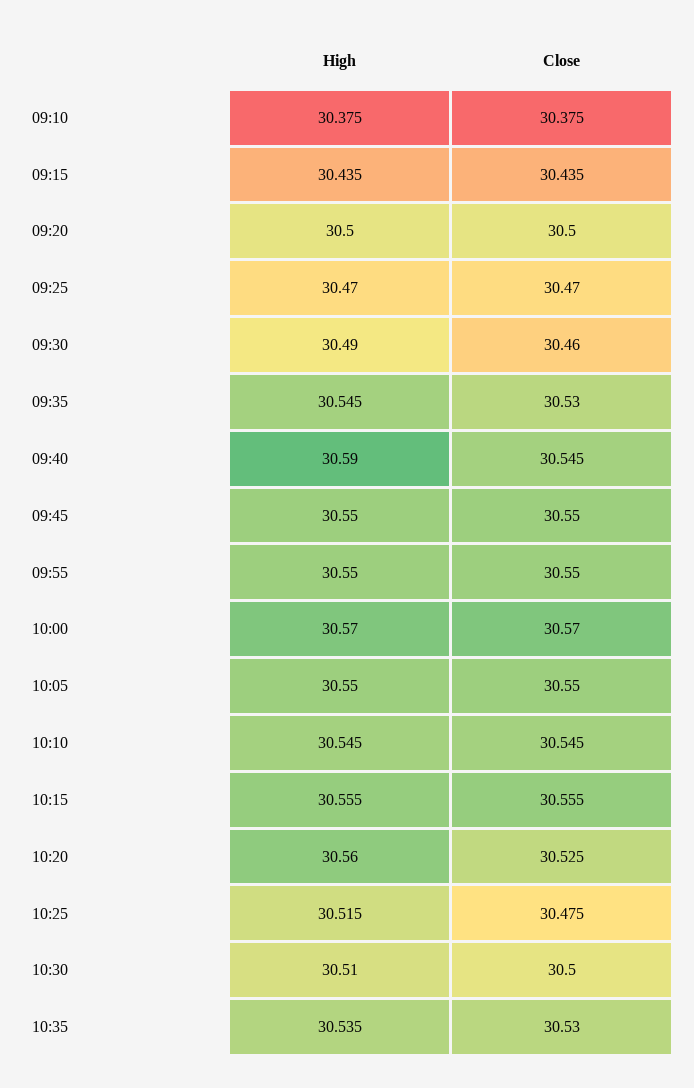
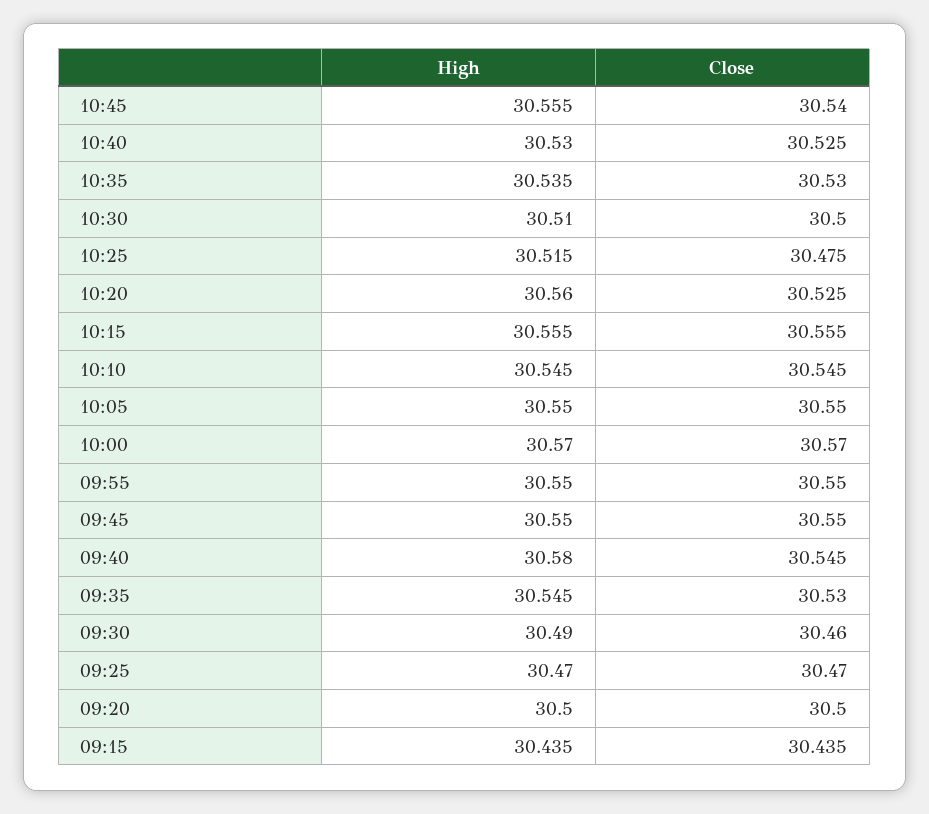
High, 09:10: 30.375 -> none
Close, 09:10: 30.375 -> none
High, 09:40: 30.59 -> 30.58
High, 10:45: none -> 30.555
Close, 10:45: none -> 30.54
High, 10:40: none -> 30.53
Close, 10:40: none -> 30.525

